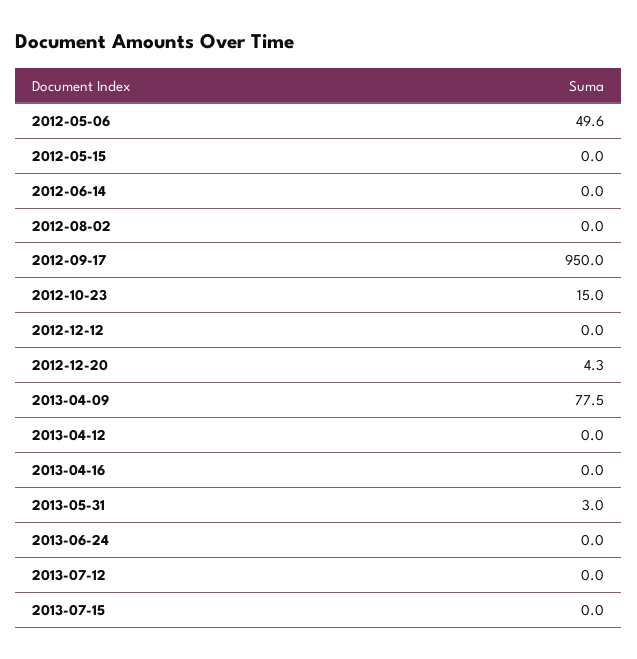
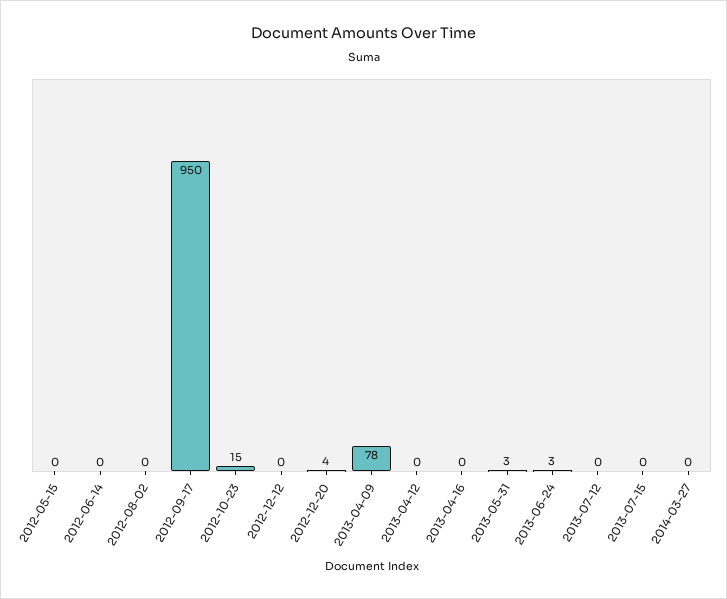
2012-05-06: 49.6 -> none
2013-06-24: 0 -> 3
2014-03-27: none -> 0

